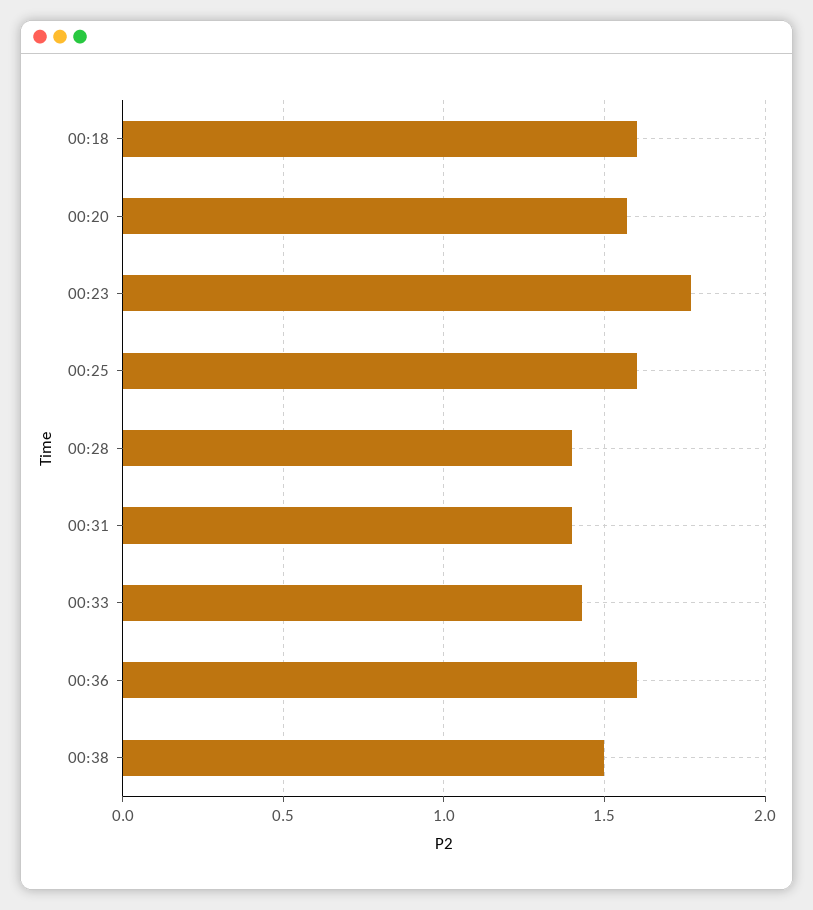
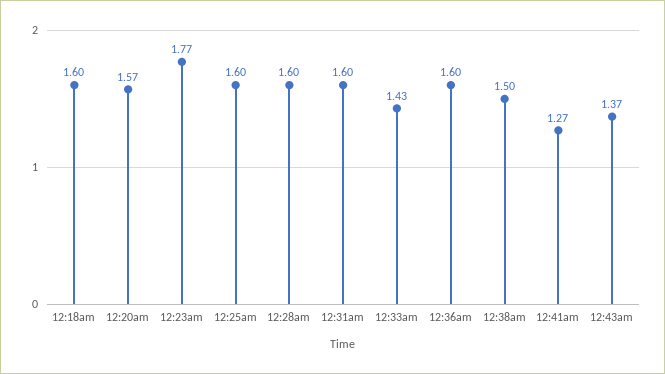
00:28: 1.4 -> 1.6
00:31: 1.4 -> 1.6
12:41am: none -> 1.27
12:43am: none -> 1.37

